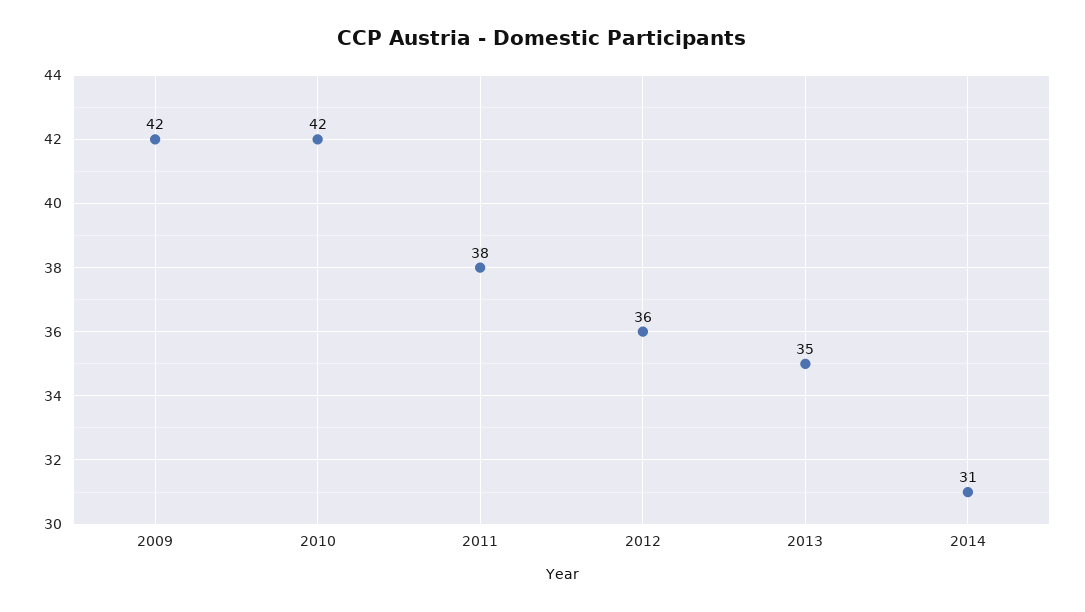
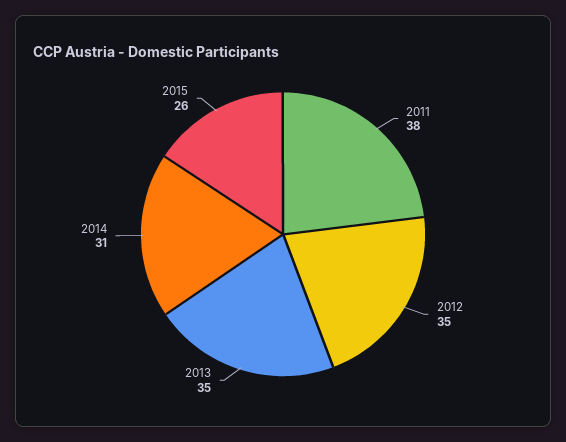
2009: 42 -> none
2010: 42 -> none
2012: 36 -> 35
2015: none -> 26

